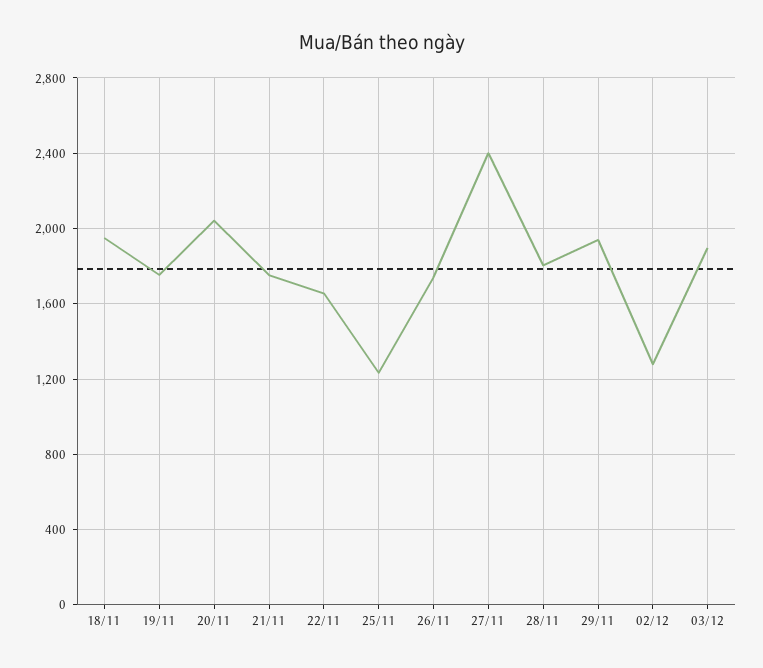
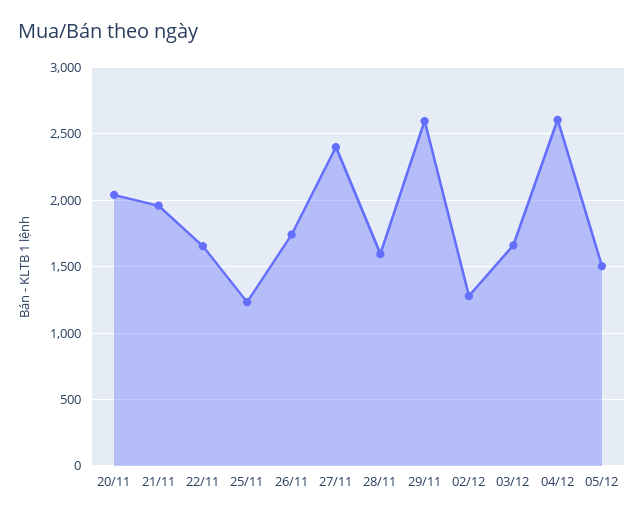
18/11: 1950 -> none
19/11: 1750 -> none
21/11: 1750 -> 1950
28/11: 1800 -> 1600
29/11: 1950 -> 2600
03/12: 1900 -> 1650
04/12: none -> 2600
05/12: none -> 1500

